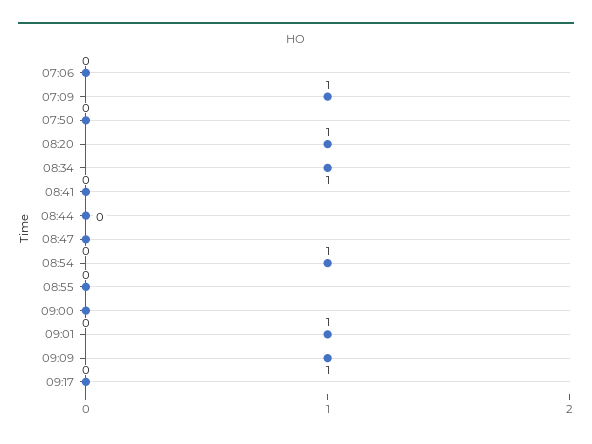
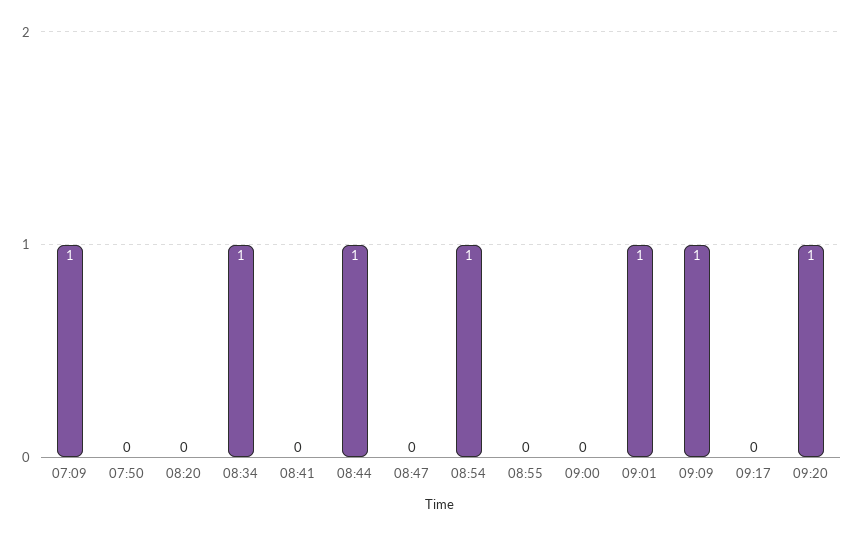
07:06: 0 -> none
08:20: 1 -> 0
08:44: 0 -> 1
09:20: none -> 1

